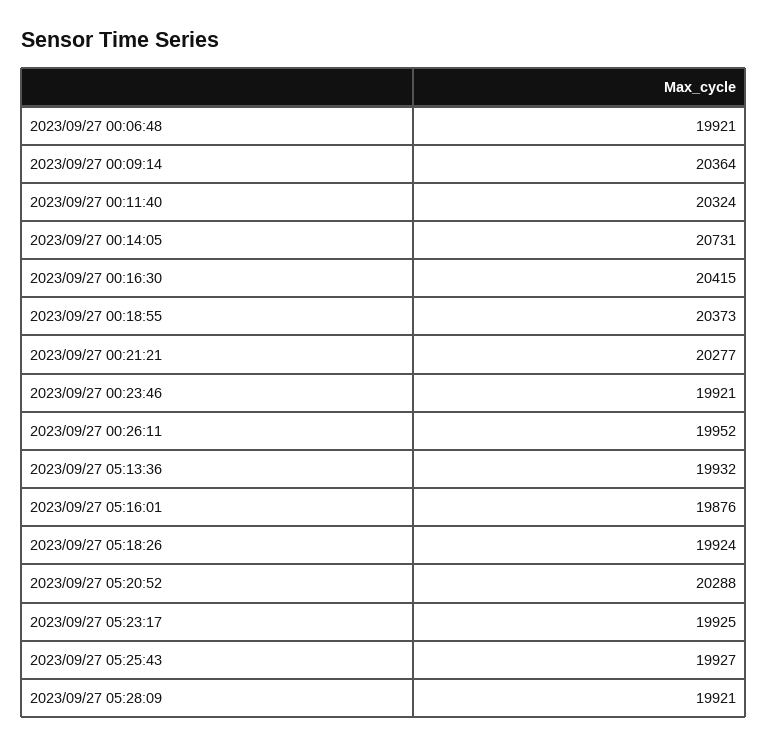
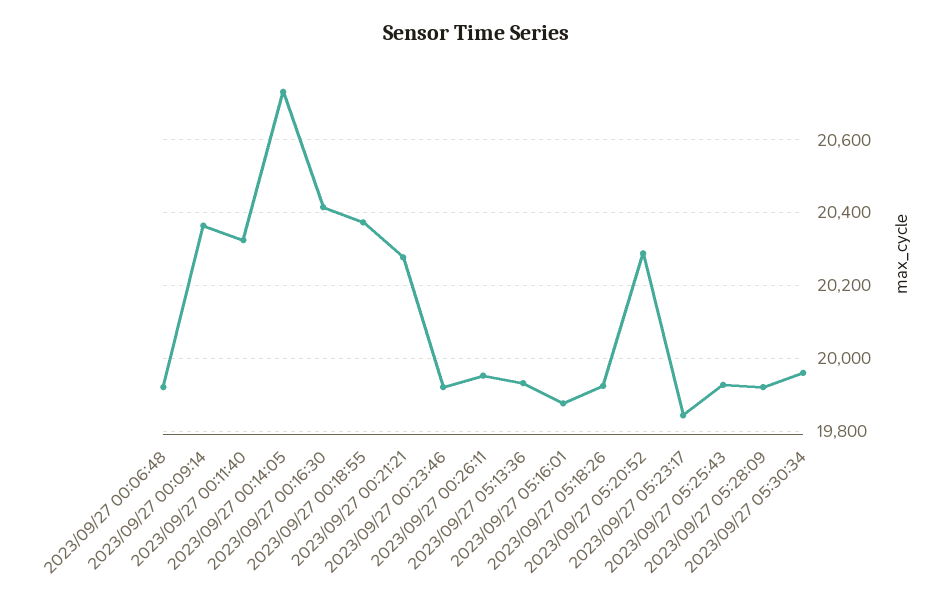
2023/09/27 05:23:17: 19925 -> 19840
2023/09/27 05:30:34: none -> 19960

